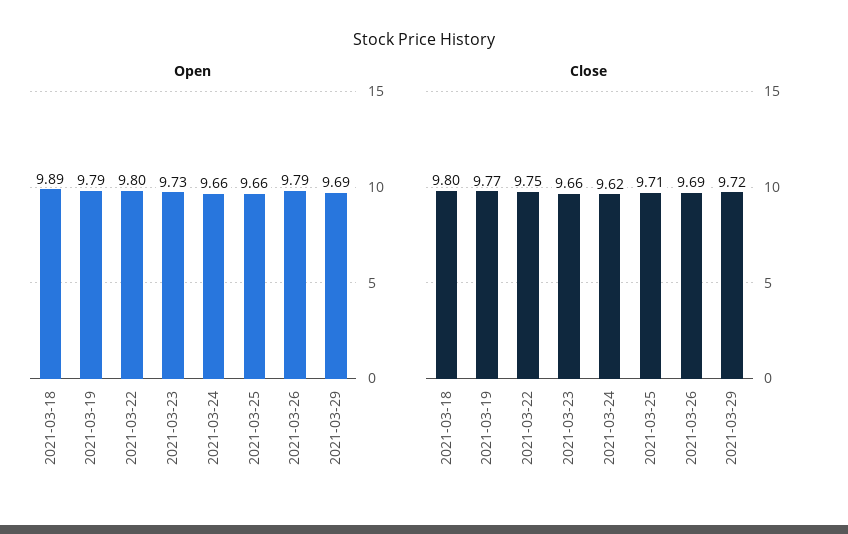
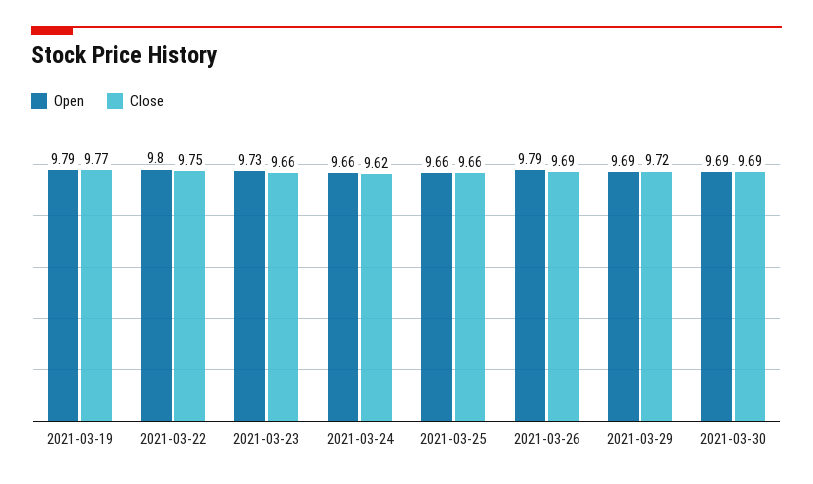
Open, 2021-03-18: 9.89 -> none
Close, 2021-03-18: 9.8 -> none
Close, 2021-03-25: 9.71 -> 9.66
Open, 2021-03-30: none -> 9.69
Close, 2021-03-30: none -> 9.69

